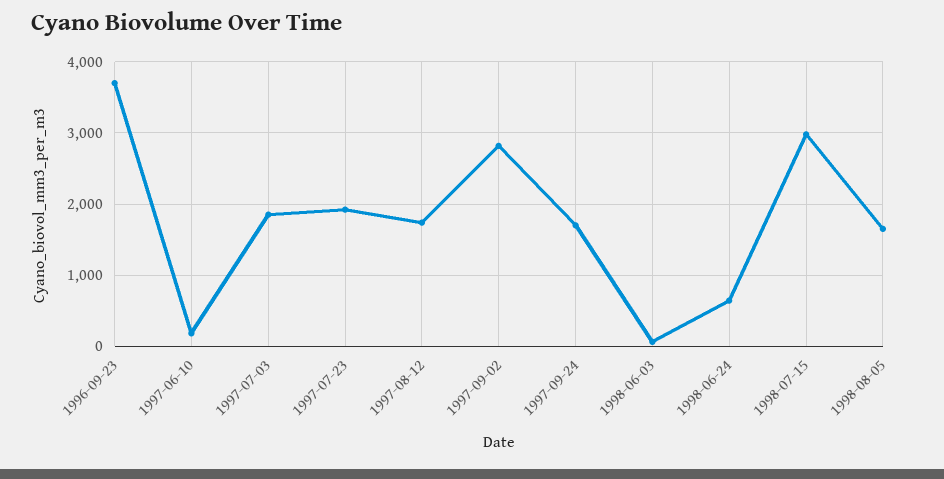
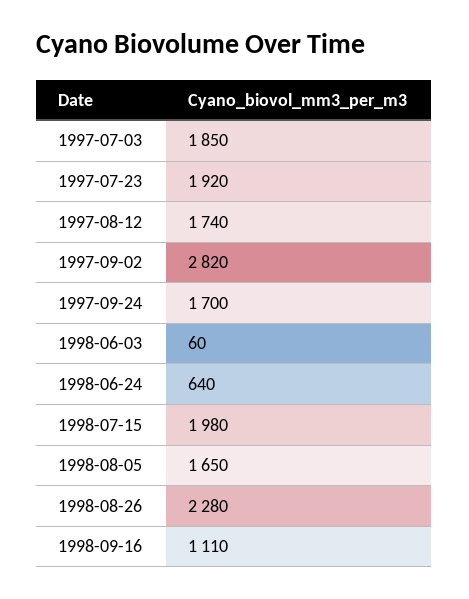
1996-09-23: 3700 -> none
1997-06-10: 200 -> none
1998-07-15: 3000 -> 1980
1998-08-26: none -> 2280
1998-09-16: none -> 1110

